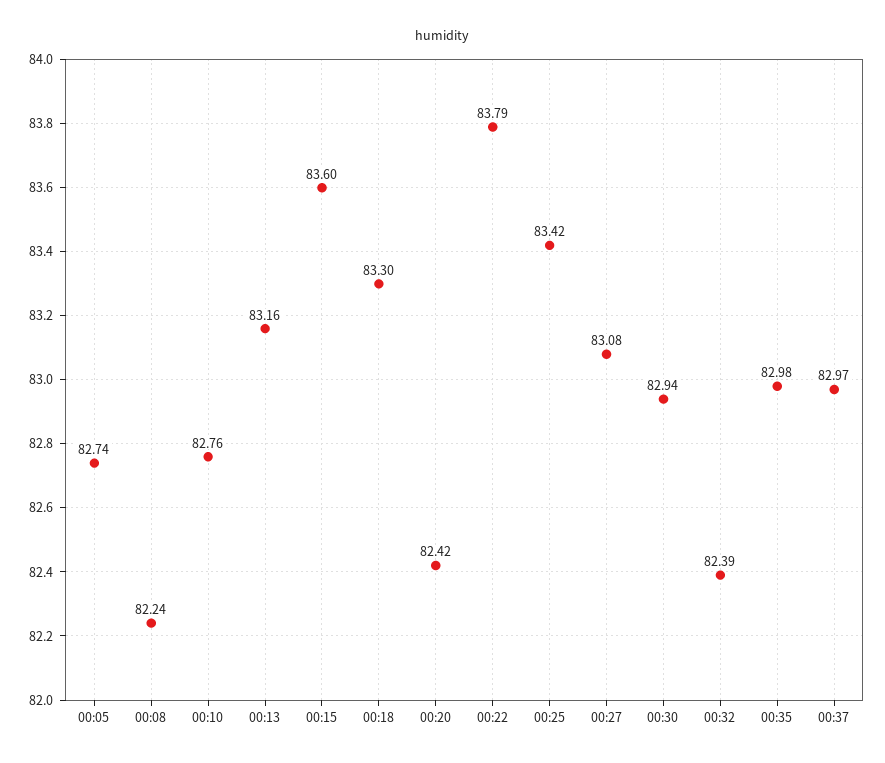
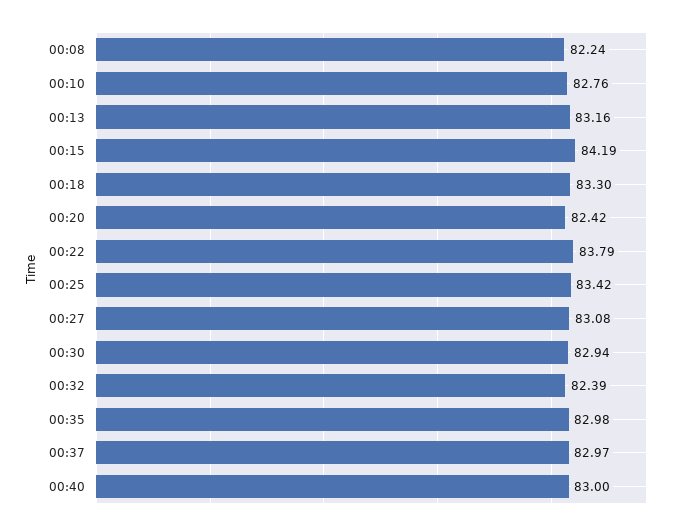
00:05: 82.74 -> none
00:15: 83.6 -> 84.19
00:40: none -> 83

